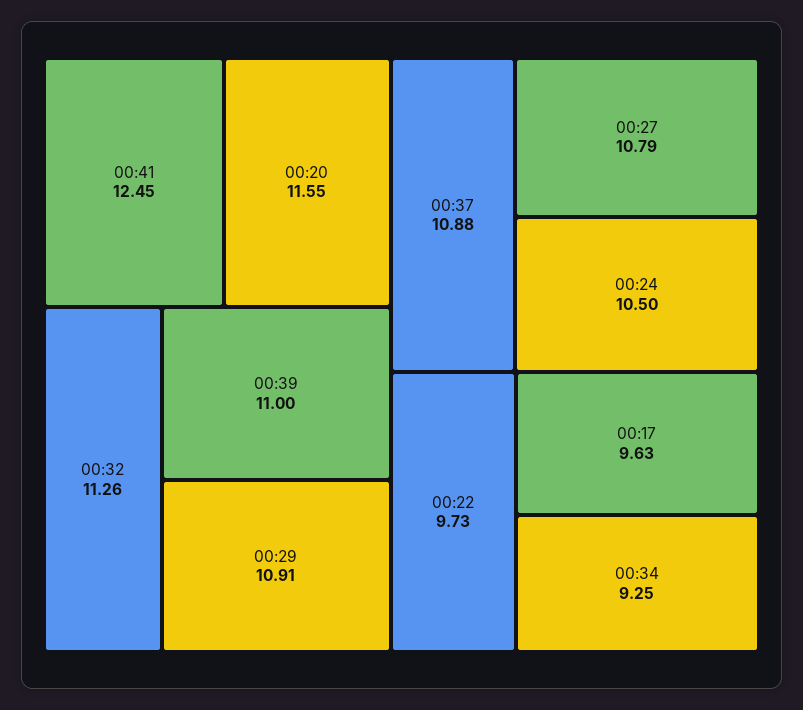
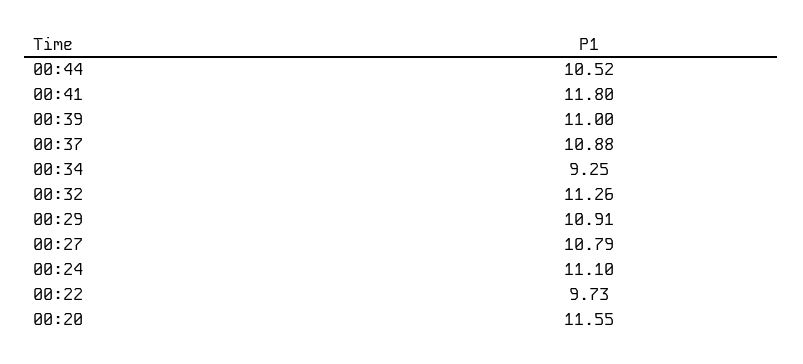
00:41: 12.45 -> 11.8
00:24: 10.5 -> 11.1
00:17: 9.63 -> none
00:44: none -> 10.52

